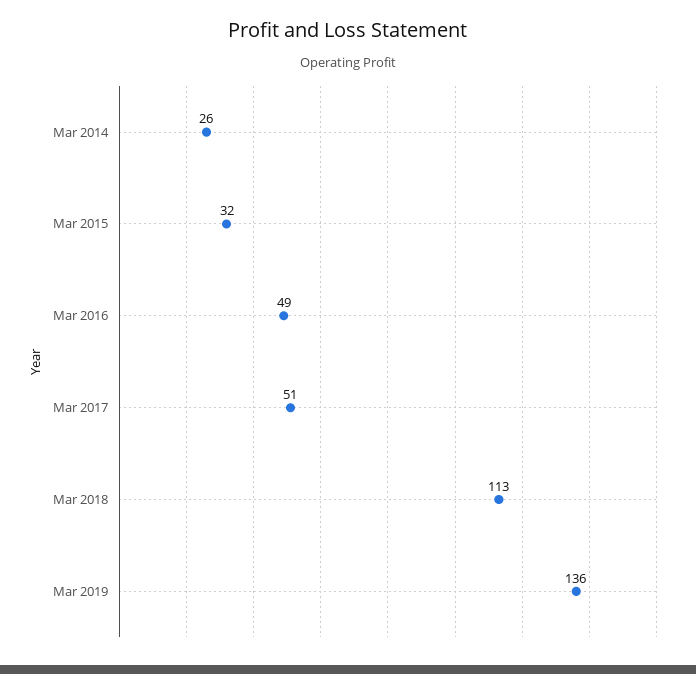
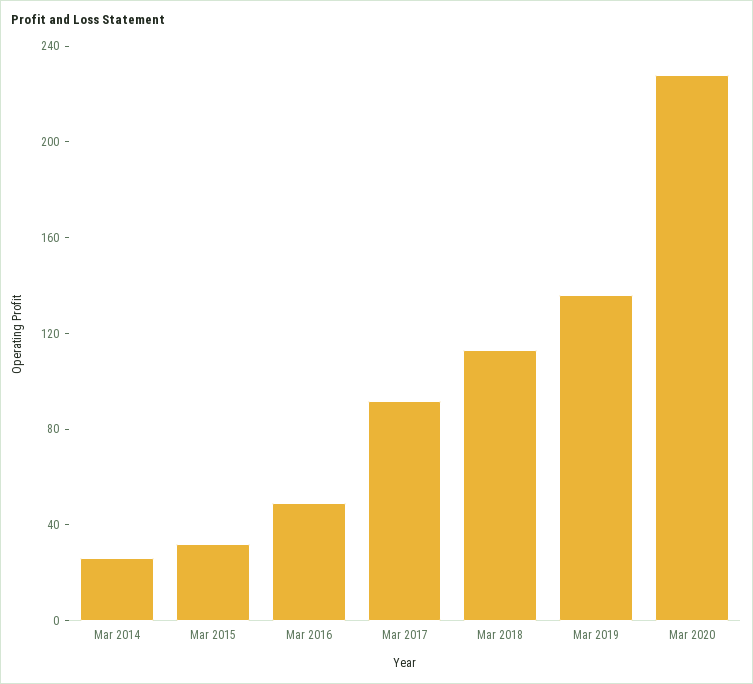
Mar 2017: 51 -> 90
Mar 2020: none -> 230

